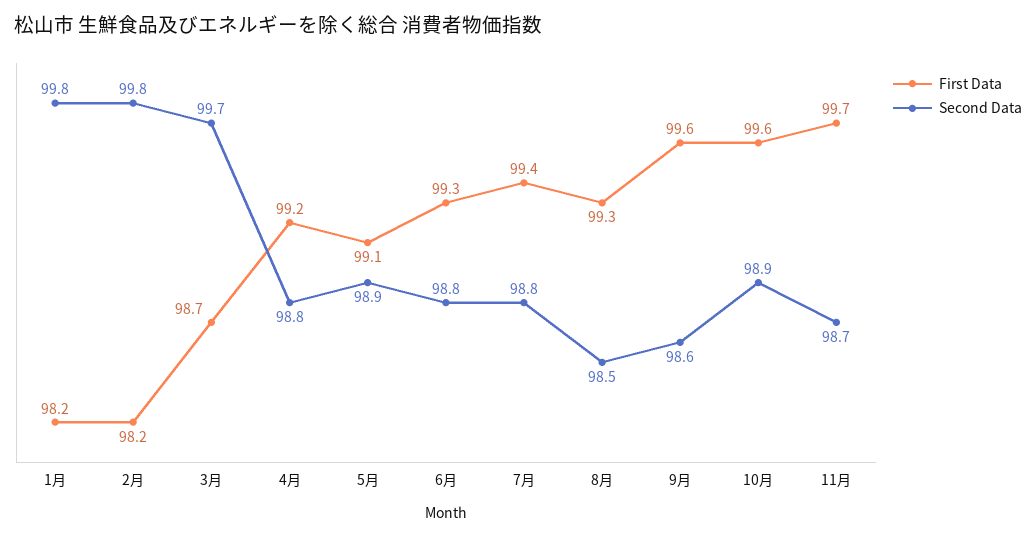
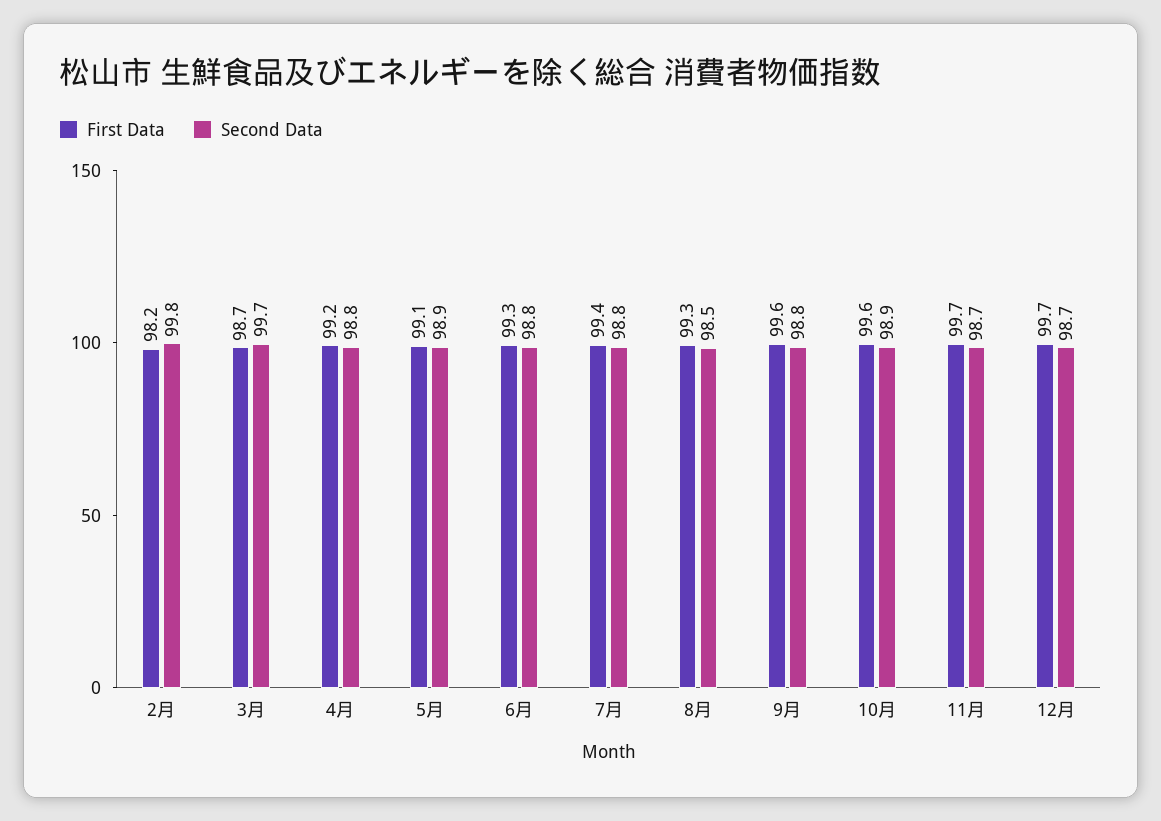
First Data, 1月: 98.2 -> none
Second Data, 1月: 99.8 -> none
Second Data, 9月: 98.6 -> 98.8
First Data, 12月: none -> 99.7
Second Data, 12月: none -> 98.7

